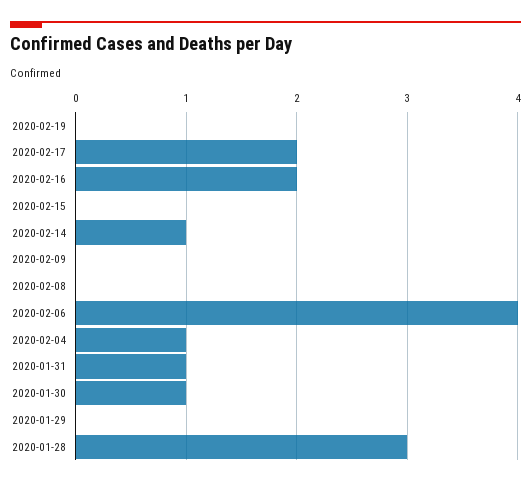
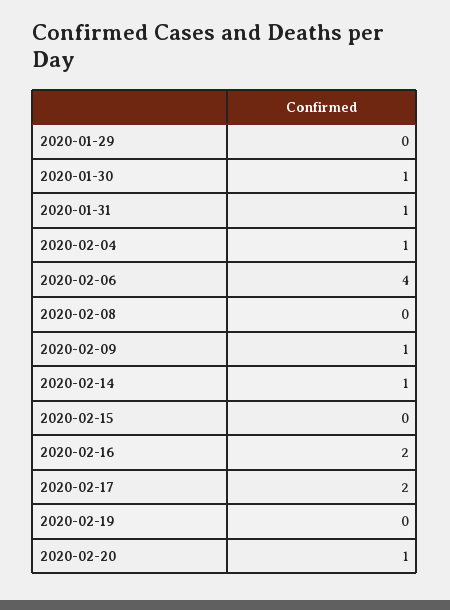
2020-02-09: 0 -> 1
2020-01-28: 3 -> none
2020-02-20: none -> 1

